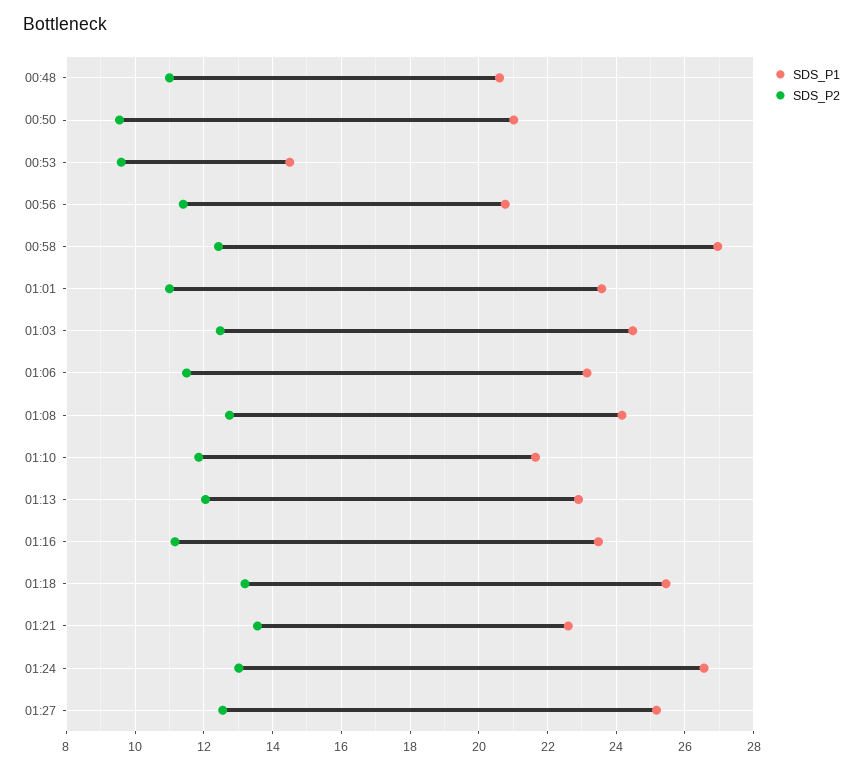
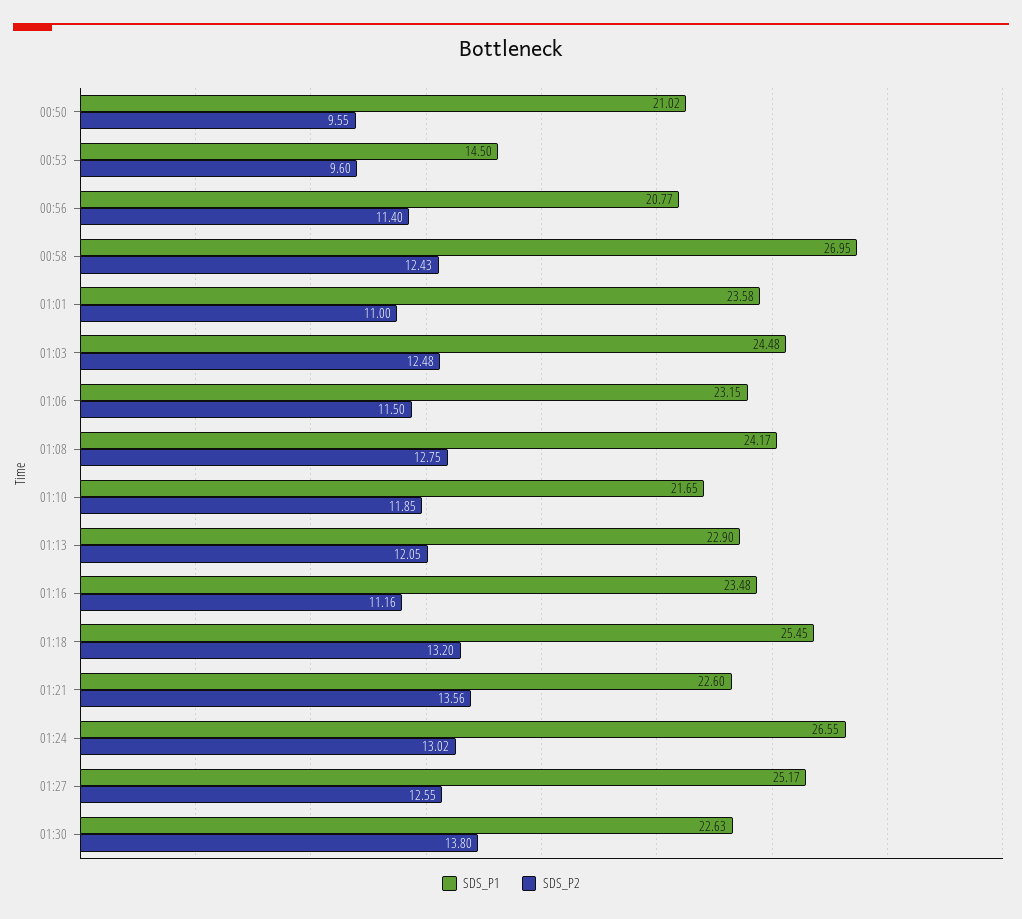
SDS_P1, 00:48: 20.6 -> none
SDS_P2, 00:48: 11 -> none
SDS_P1, 01:30: none -> 22.63
SDS_P2, 01:30: none -> 13.8

